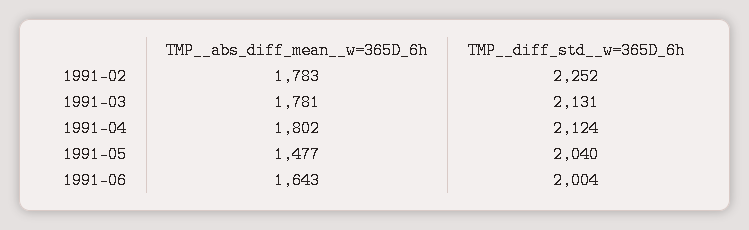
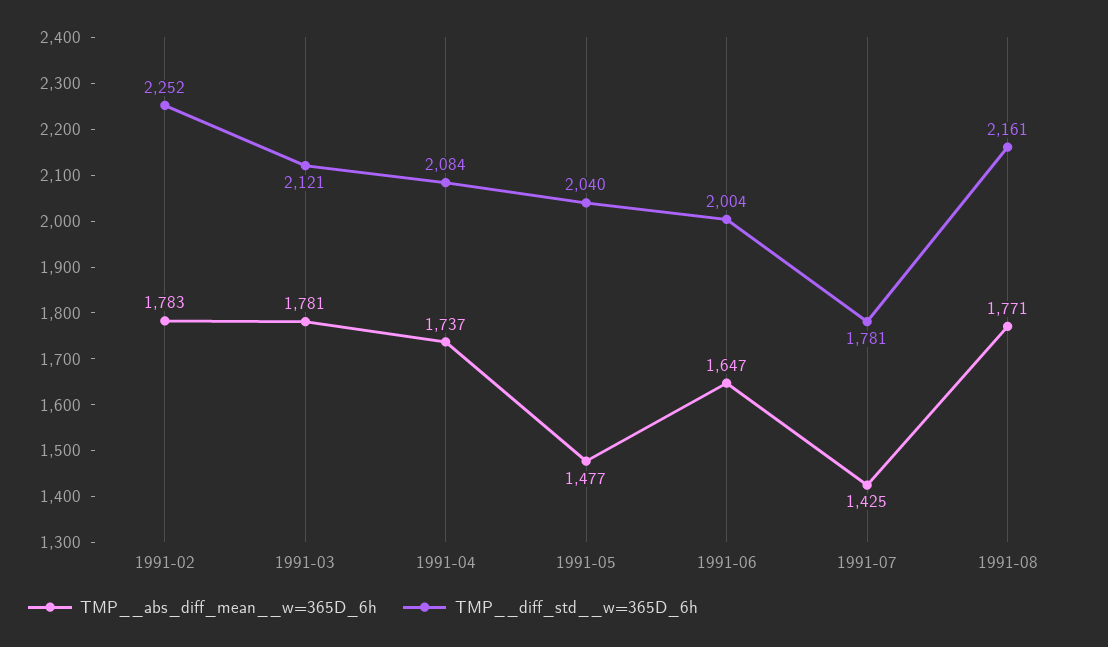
TMP__diff_std__w=365D_6h, 1991-03: 2131 -> 2121
TMP__abs_diff_mean__w=365D_6h, 1991-04: 1802 -> 1737
TMP__diff_std__w=365D_6h, 1991-04: 2124 -> 2084
TMP__abs_diff_mean__w=365D_6h, 1991-06: 1643 -> 1647
TMP__abs_diff_mean__w=365D_6h, 1991-07: none -> 1425
TMP__diff_std__w=365D_6h, 1991-07: none -> 1781
TMP__abs_diff_mean__w=365D_6h, 1991-08: none -> 1771
TMP__diff_std__w=365D_6h, 1991-08: none -> 2161

